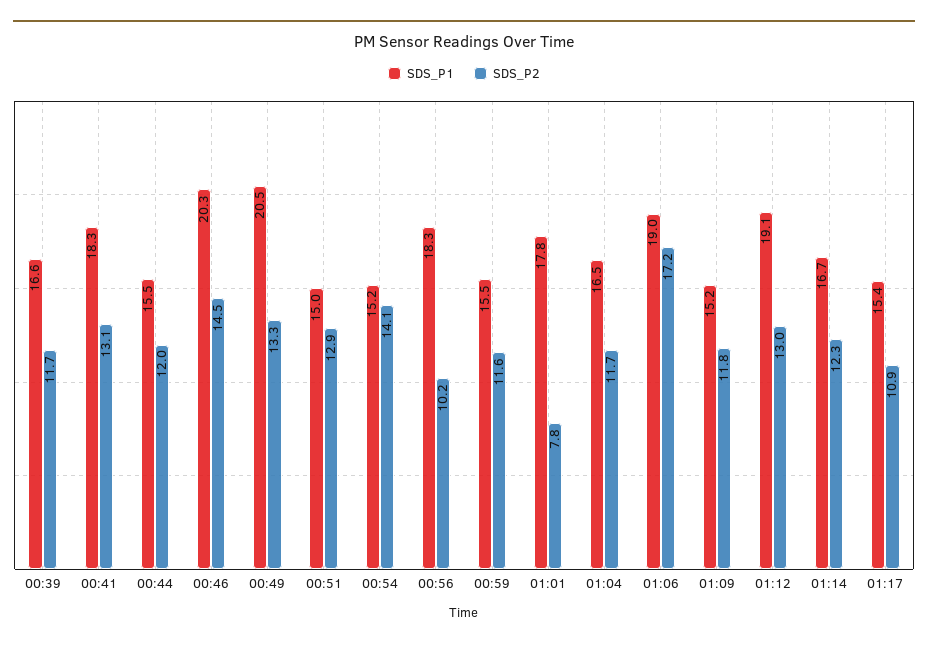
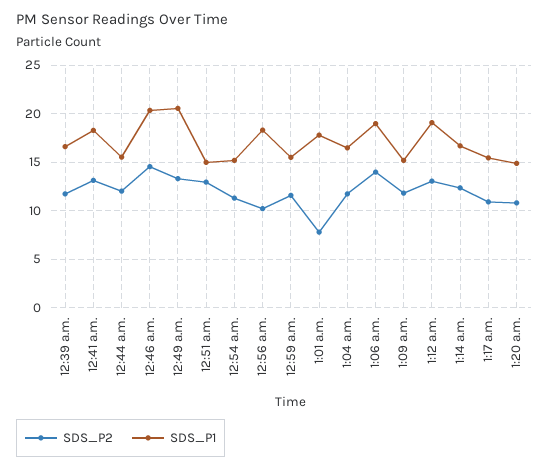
SDS_P2, 00:54: 14.1 -> 11
SDS_P2, 01:06: 17.2 -> 14
SDS_P2, 1:20 a.m.: none -> 11
SDS_P1, 1:20 a.m.: none -> 15

